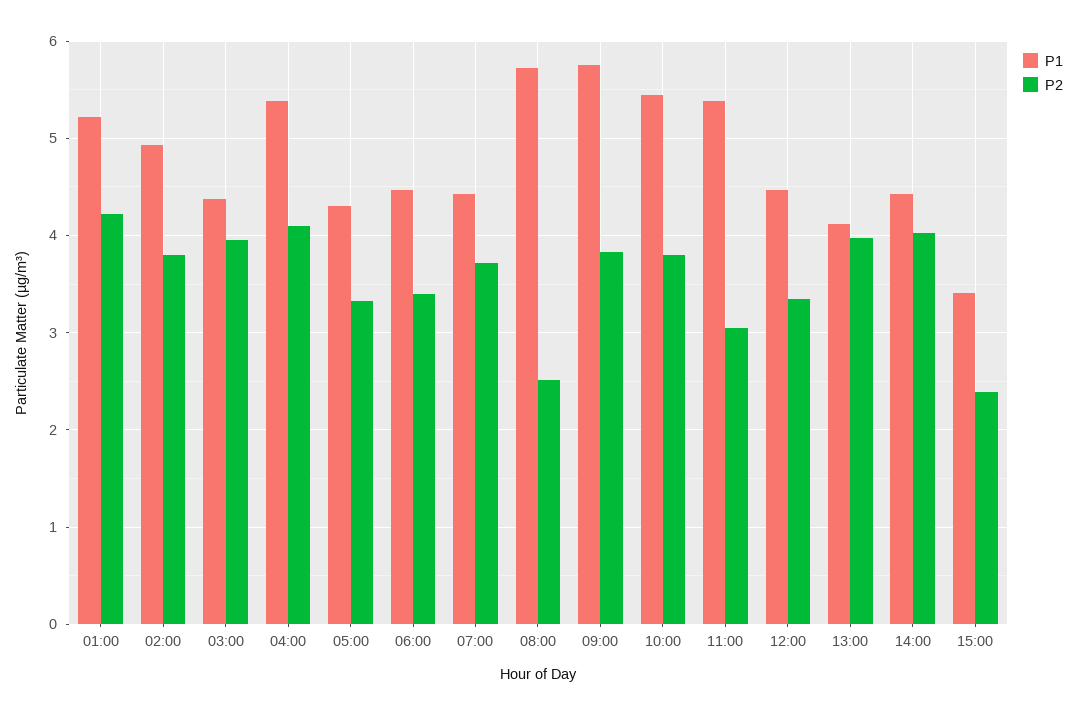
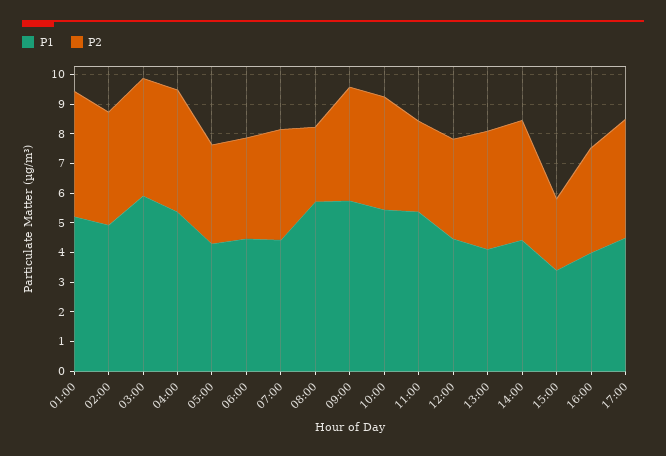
P1, 03:00: 4.4 -> 6
P1, 16:00: none -> 4
P2, 16:00: none -> 3.5
P1, 17:00: none -> 4.5
P2, 17:00: none -> 4

